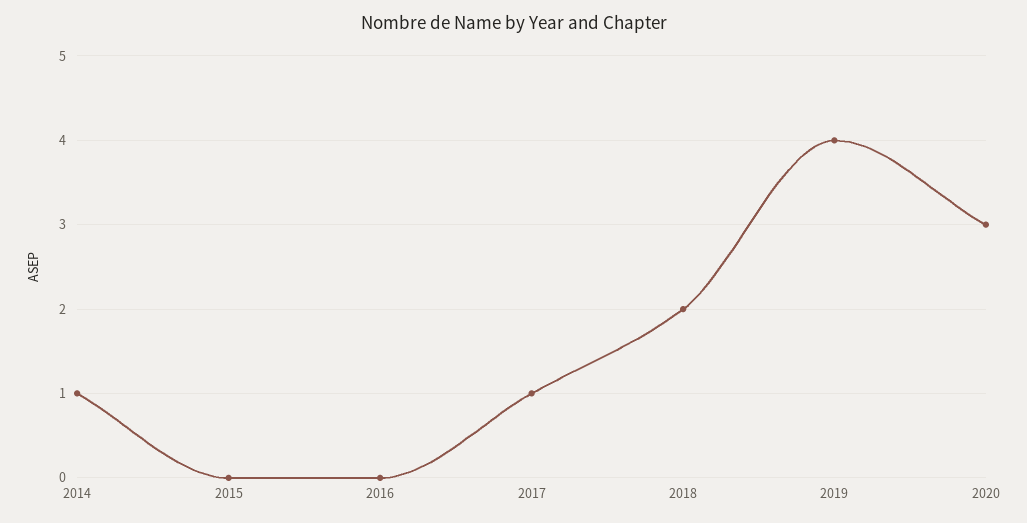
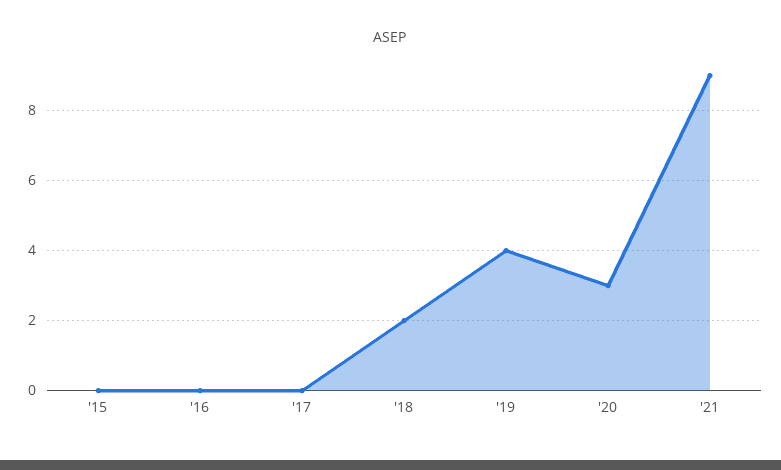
2014: 1 -> none
2017: 1 -> 0
'21: none -> 9

